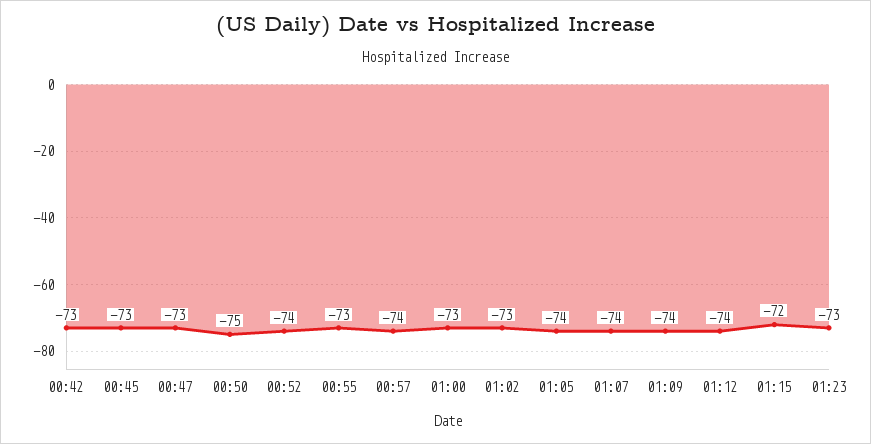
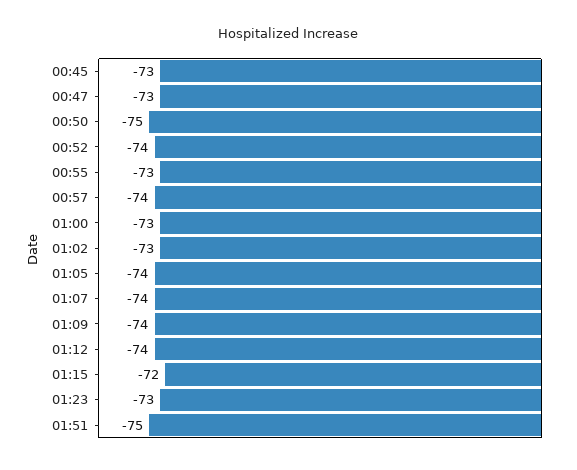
00:42: -73 -> none
01:51: none -> -75

